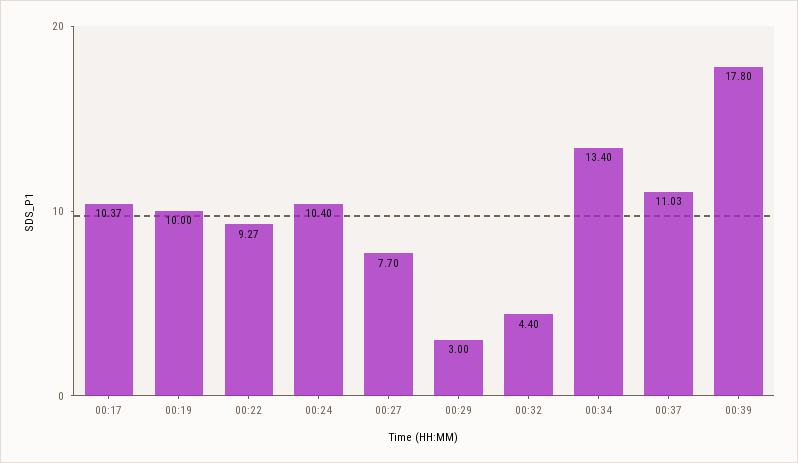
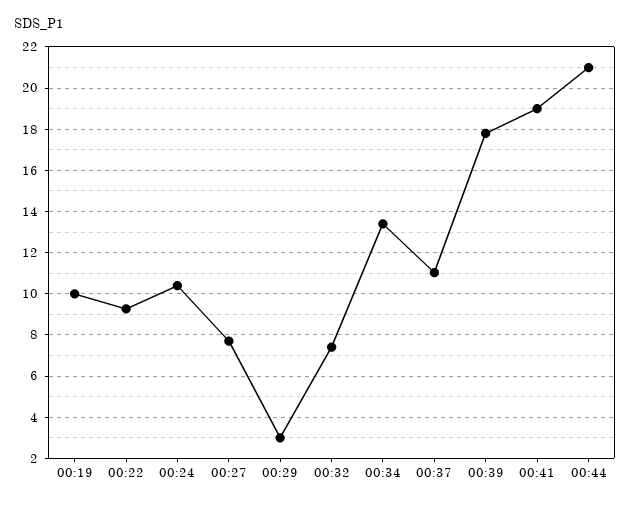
00:17: 10.37 -> none
00:32: 4.4 -> 7.5
00:41: none -> 19
00:44: none -> 21

